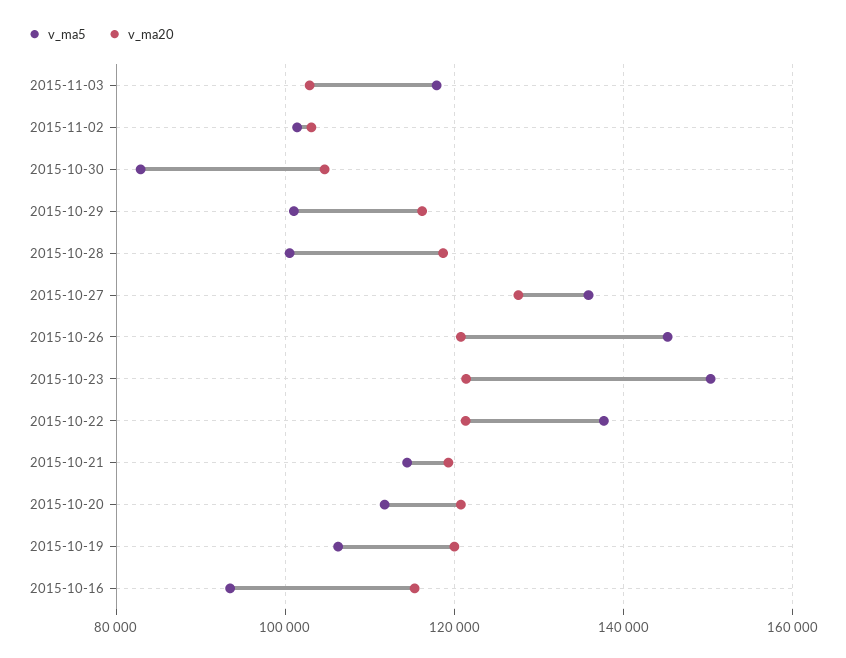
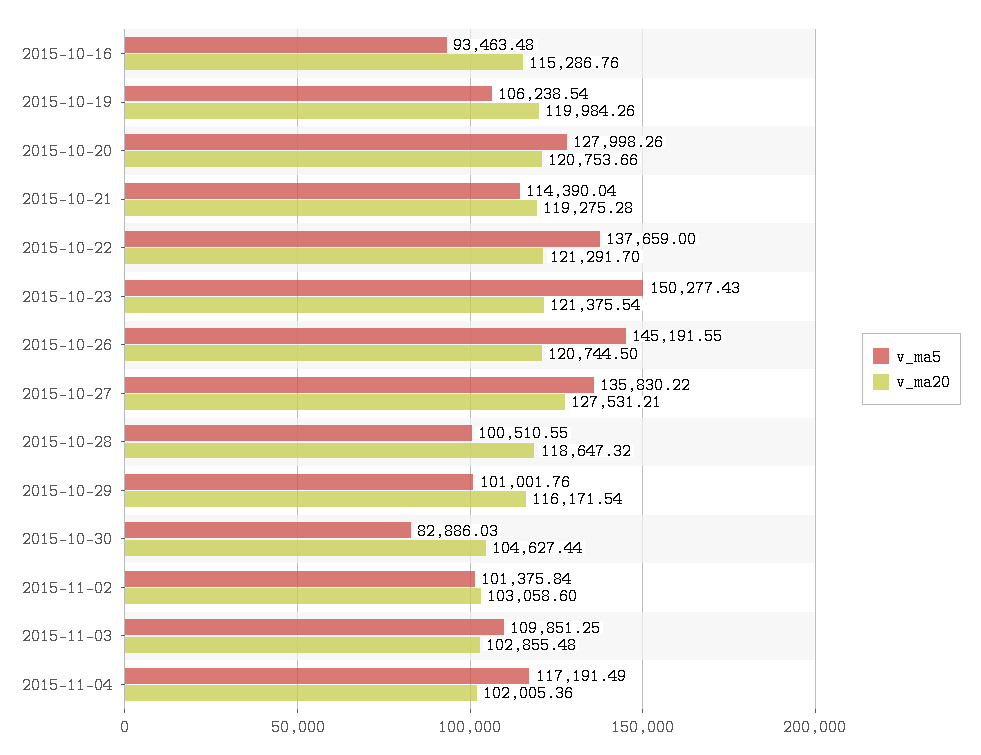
v_ma5, 2015-11-03: 118000 -> 109851.25
v_ma5, 2015-10-20: 112000 -> 127998.26
v_ma5, 2015-11-04: none -> 117191.49
v_ma20, 2015-11-04: none -> 102005.36

